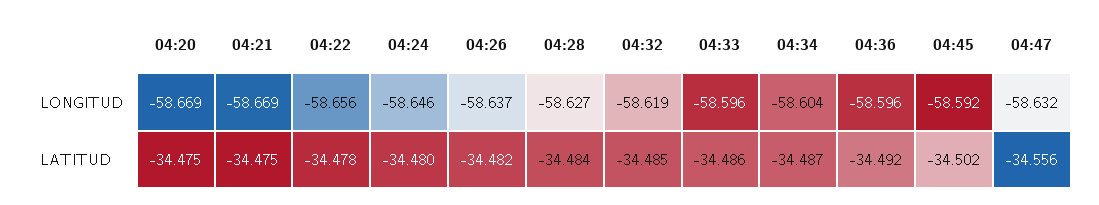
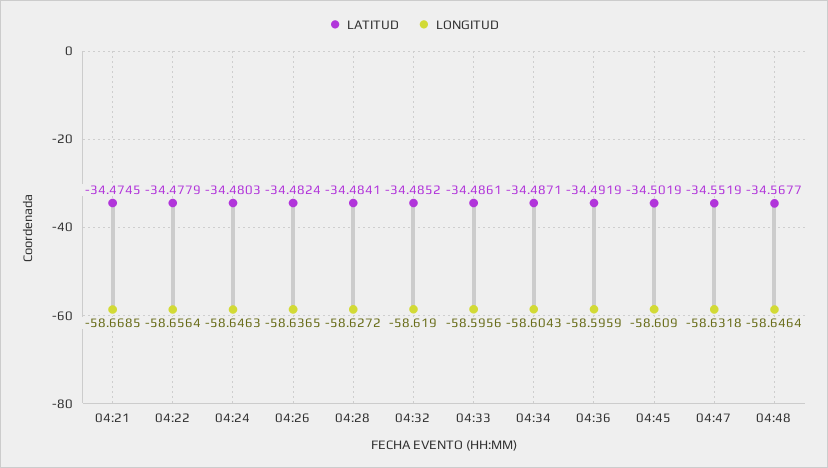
LONGITUD, 04:20: -58.669 -> none
LONGITUD, 04:45: -58.592 -> -58.609
LATITUD, 04:20: -34.475 -> none
LATITUD, 04:47: -34.556 -> -34.5519
LATITUD, 04:48: none -> -34.5677
LONGITUD, 04:48: none -> -58.6464

